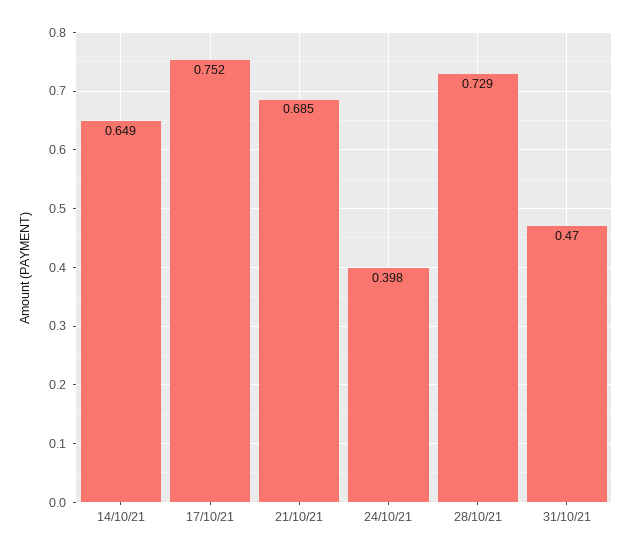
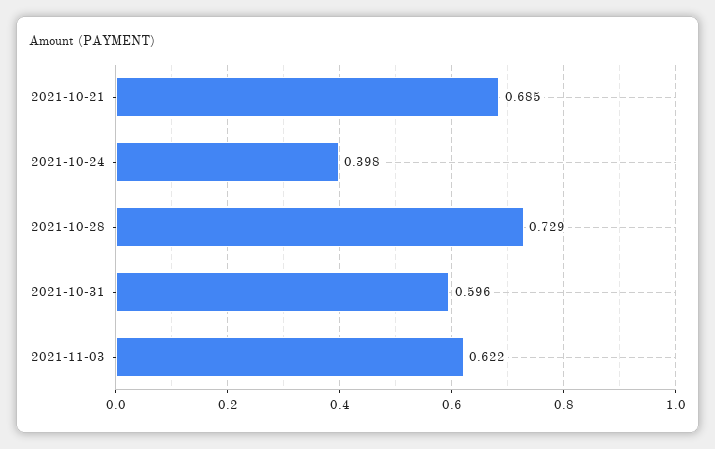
14/10/21: 0.649 -> none
17/10/21: 0.752 -> none
31/10/21: 0.47 -> 0.596
2021-11-03: none -> 0.622

